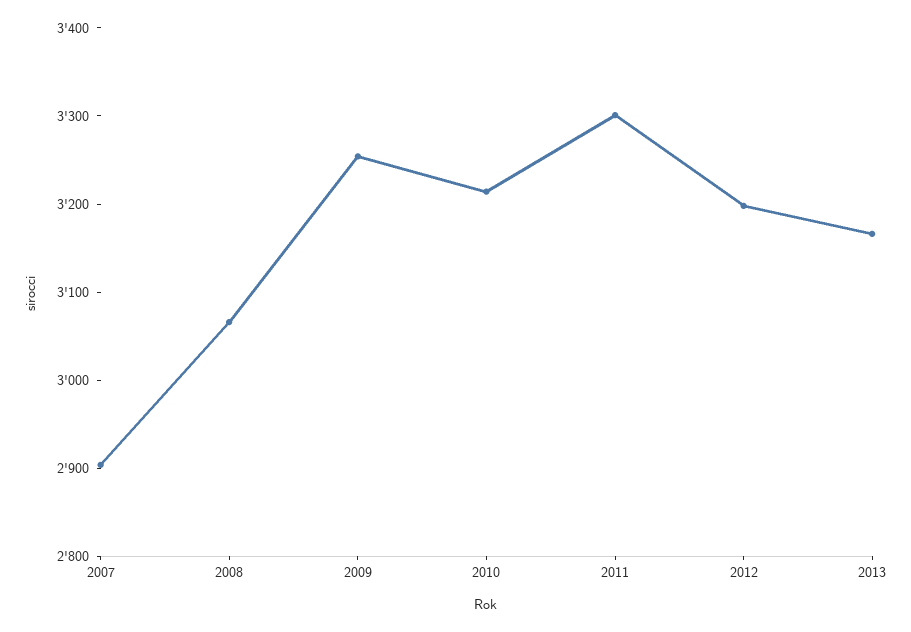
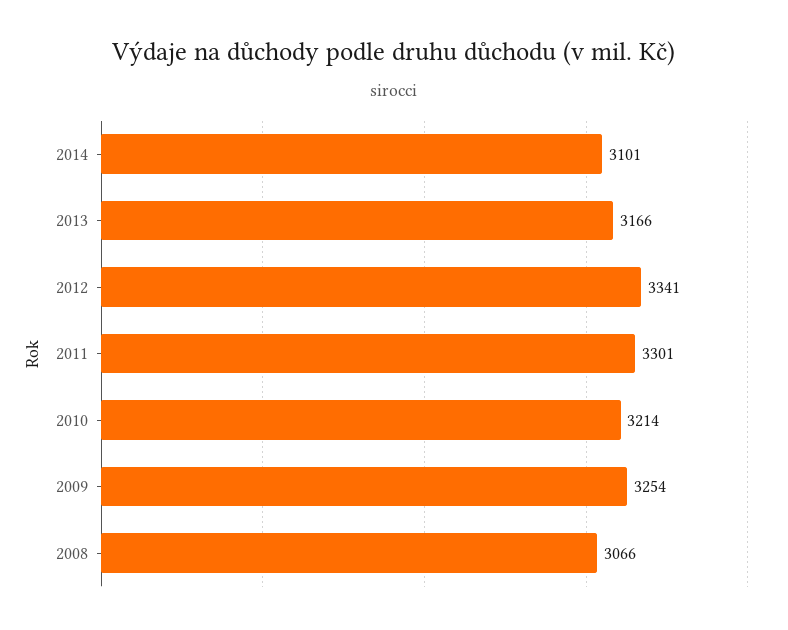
2007: 2900 -> none
2012: 3200 -> 3341
2014: none -> 3101

